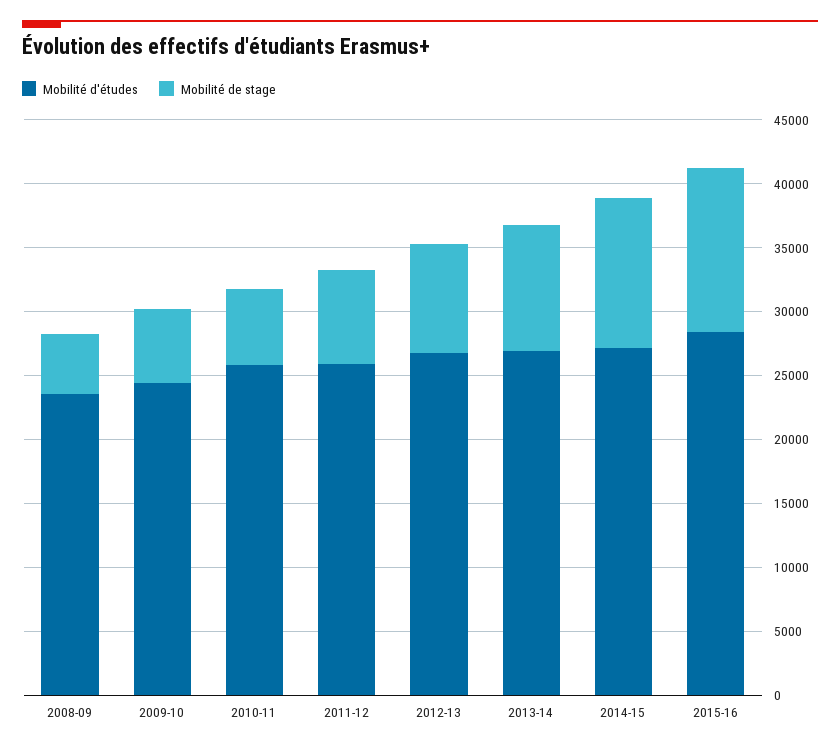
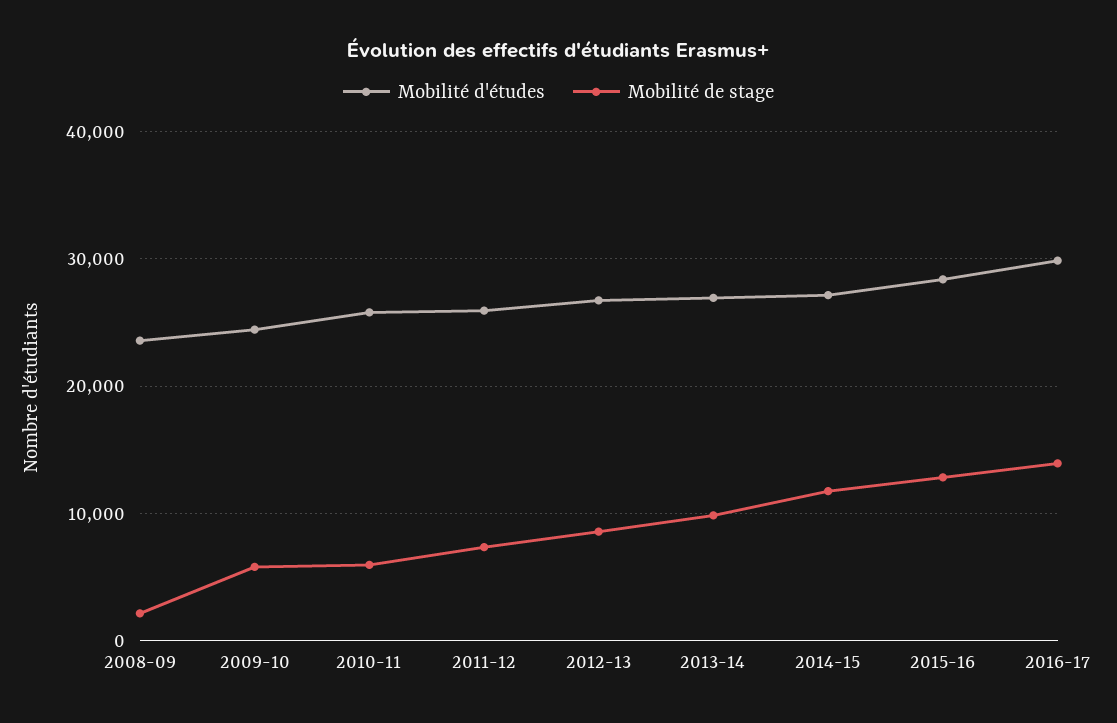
Mobilité de stage, 2008-09: 5000 -> 2000
Mobilité d'études, 2016-17: none -> 30000
Mobilité de stage, 2016-17: none -> 14000

